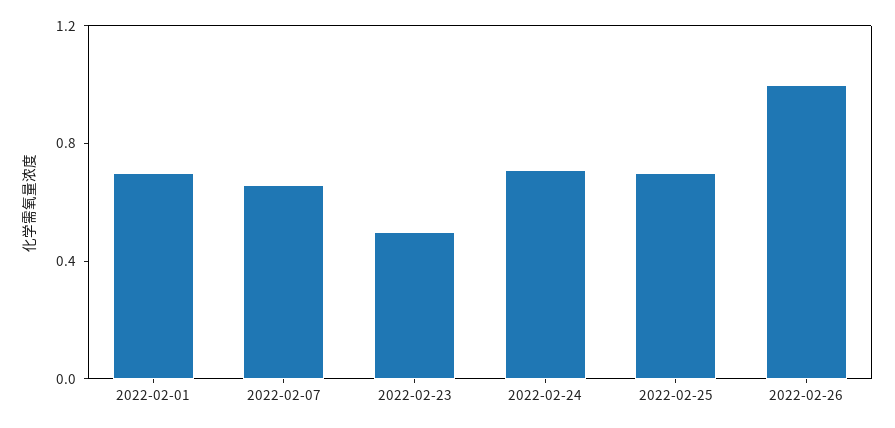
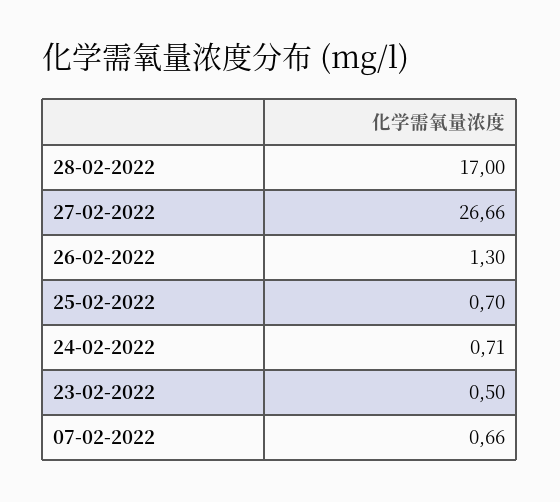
2022-02-01: 0.7 -> none
2022-02-26: 1 -> 1.3
28-02-2022: none -> 17
27-02-2022: none -> 26.66

